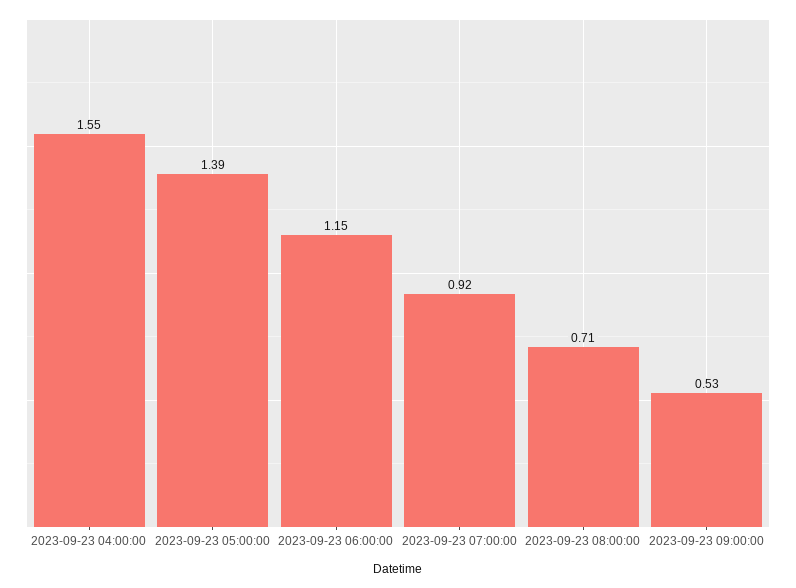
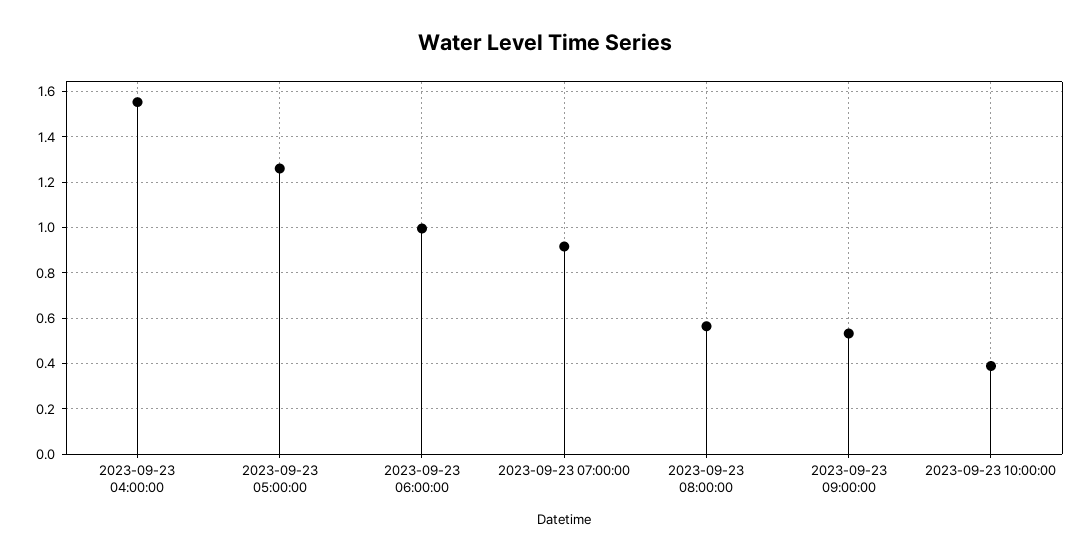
2023-09-23 05:00:00: 1.39 -> 1.25
2023-09-23 06:00:00: 1.15 -> 1
2023-09-23 08:00:00: 0.71 -> 0.55
2023-09-23 10:00:00: none -> 0.4

